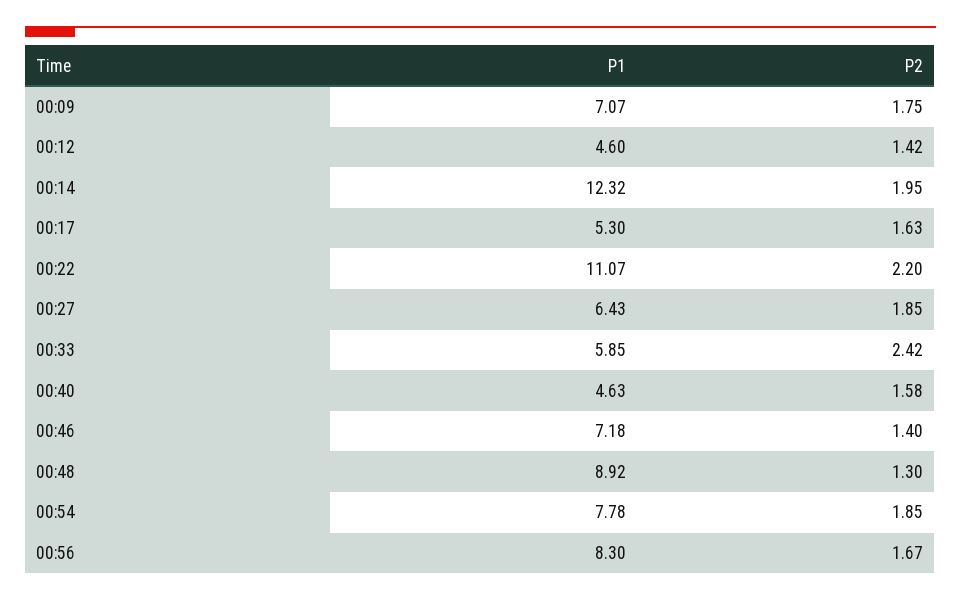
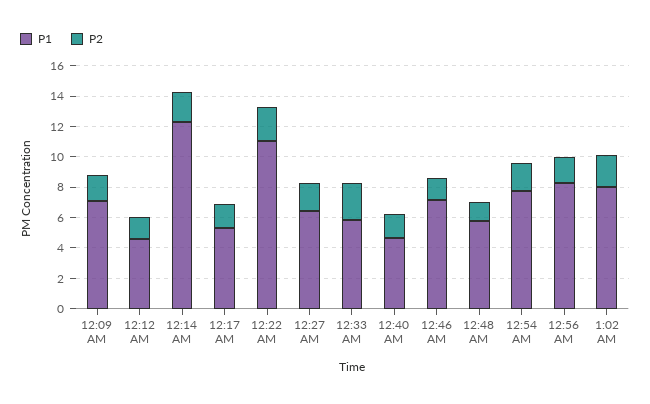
P1, 00:48: 8.92 -> 6
P1, 1:02 AM: none -> 8
P2, 1:02 AM: none -> 2

